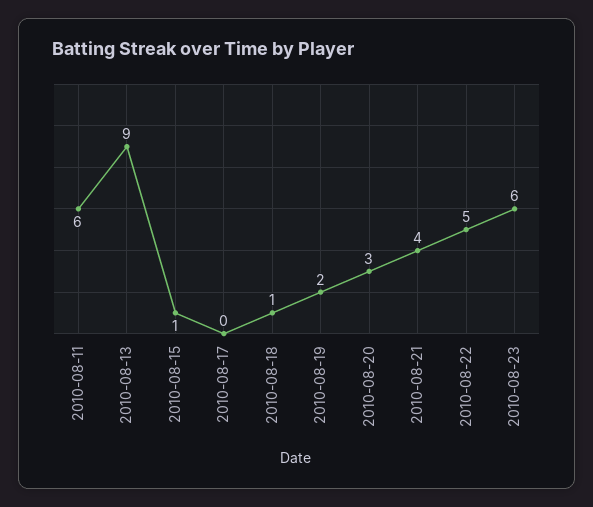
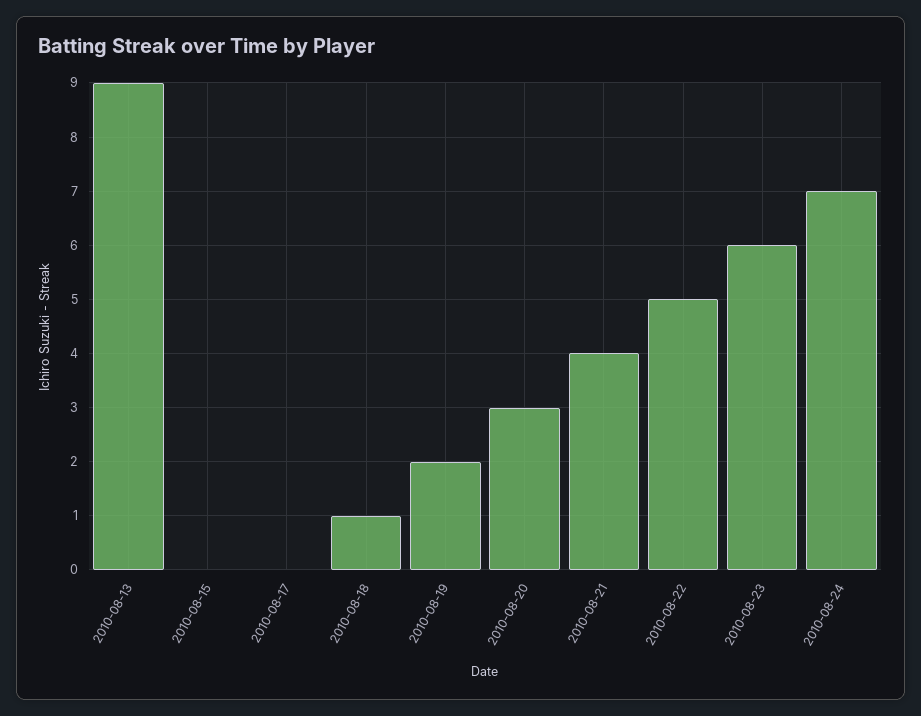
2010-08-11: 6 -> none
2010-08-15: 1 -> 0
2010-08-24: none -> 7

